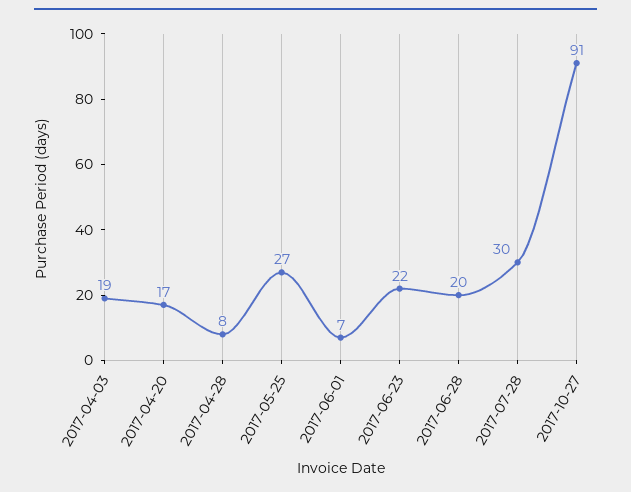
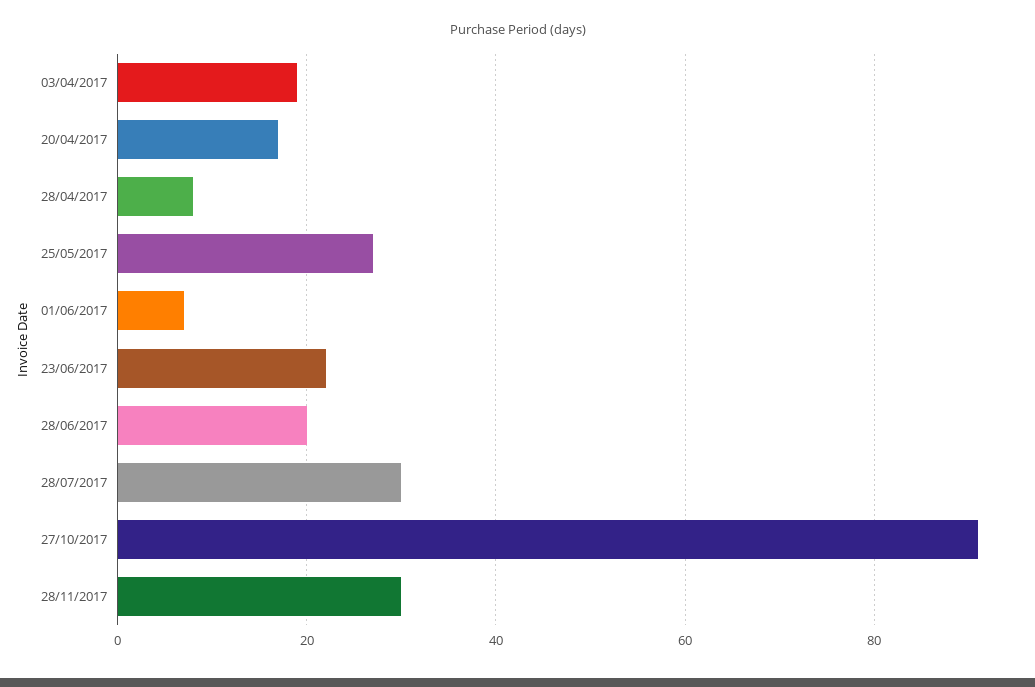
28/11/2017: none -> 30

